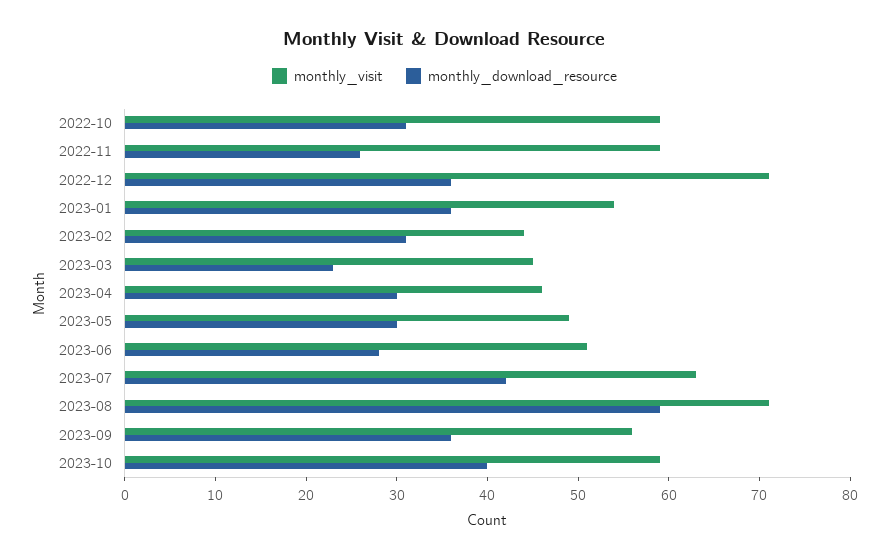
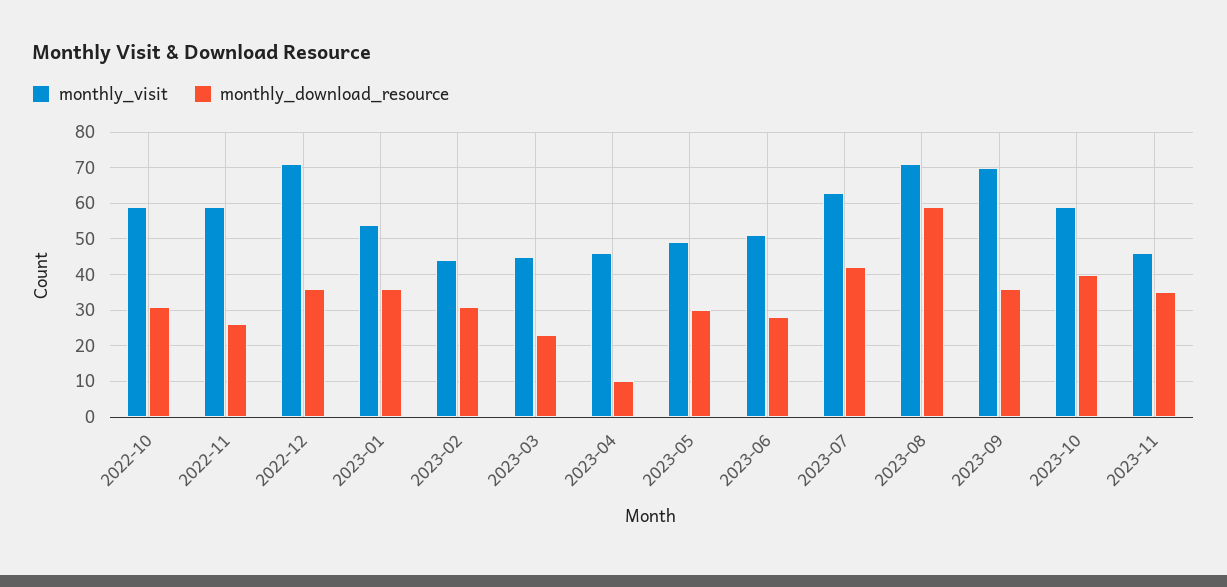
monthly_download_resource, 2023-04: 30 -> 10
monthly_visit, 2023-09: 56 -> 70
monthly_visit, 2023-11: none -> 45
monthly_download_resource, 2023-11: none -> 35

